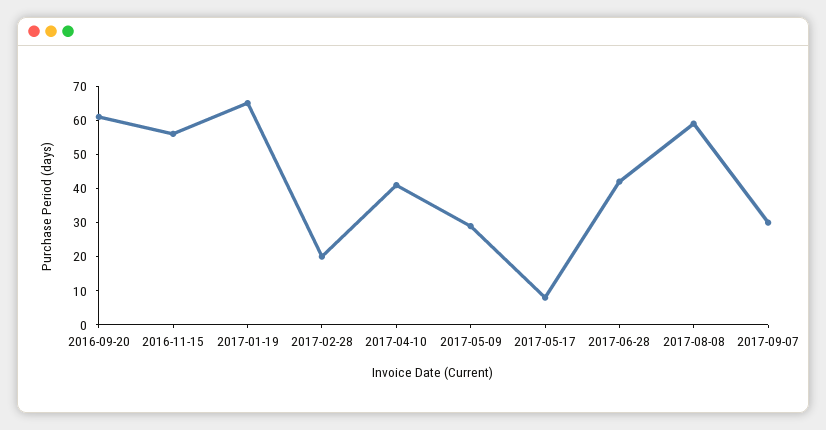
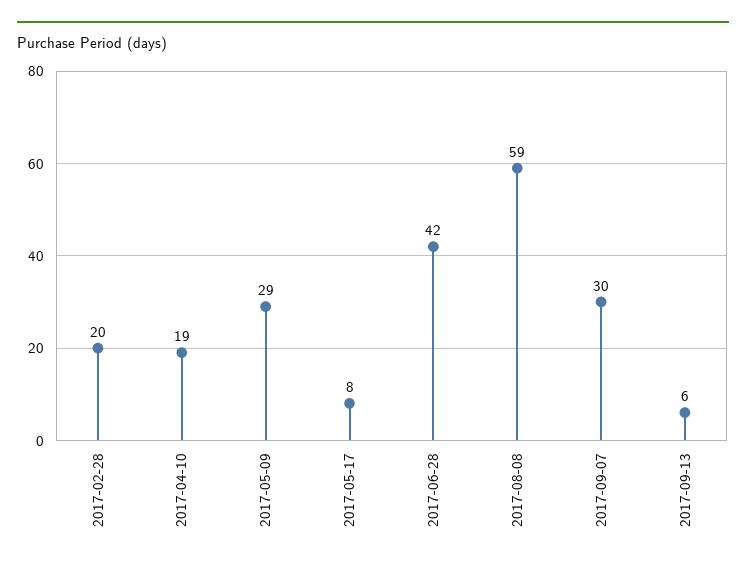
2016-09-20: 60 -> none
2016-11-15: 55 -> none
2017-01-19: 65 -> none
2017-04-10: 40 -> 19
2017-09-13: none -> 6

